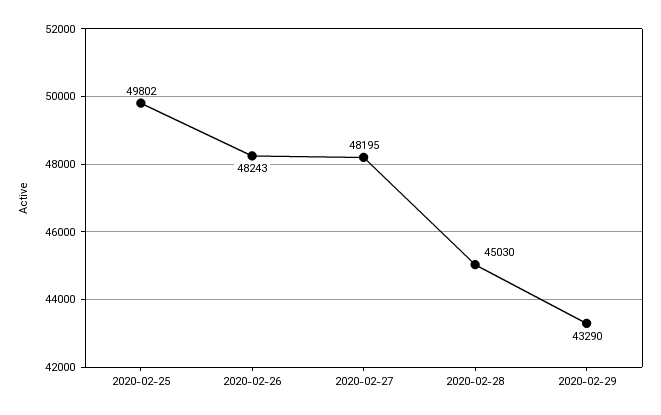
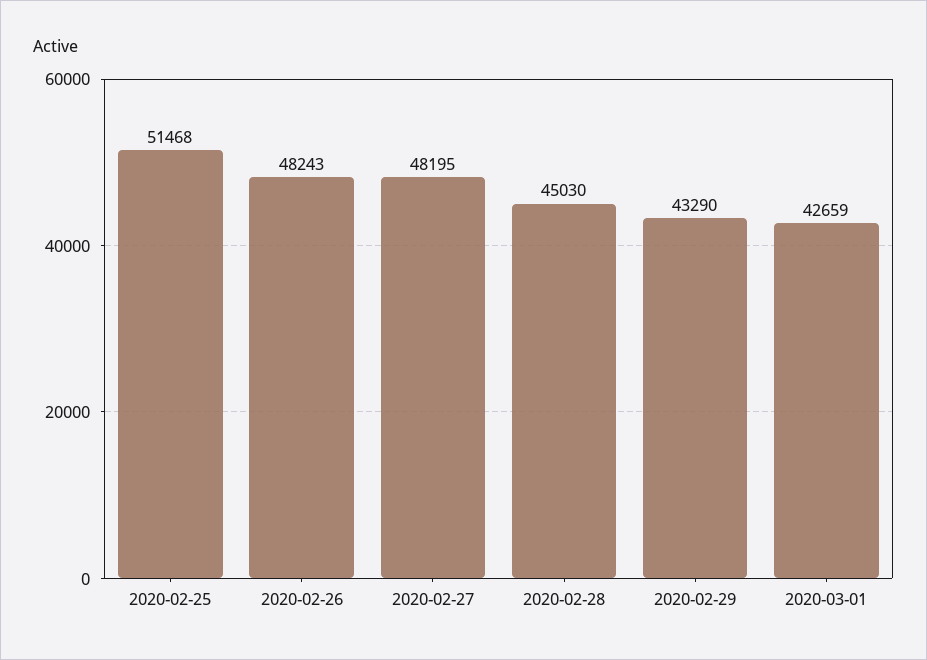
2020-02-25: 49802 -> 51468
2020-03-01: none -> 42659

